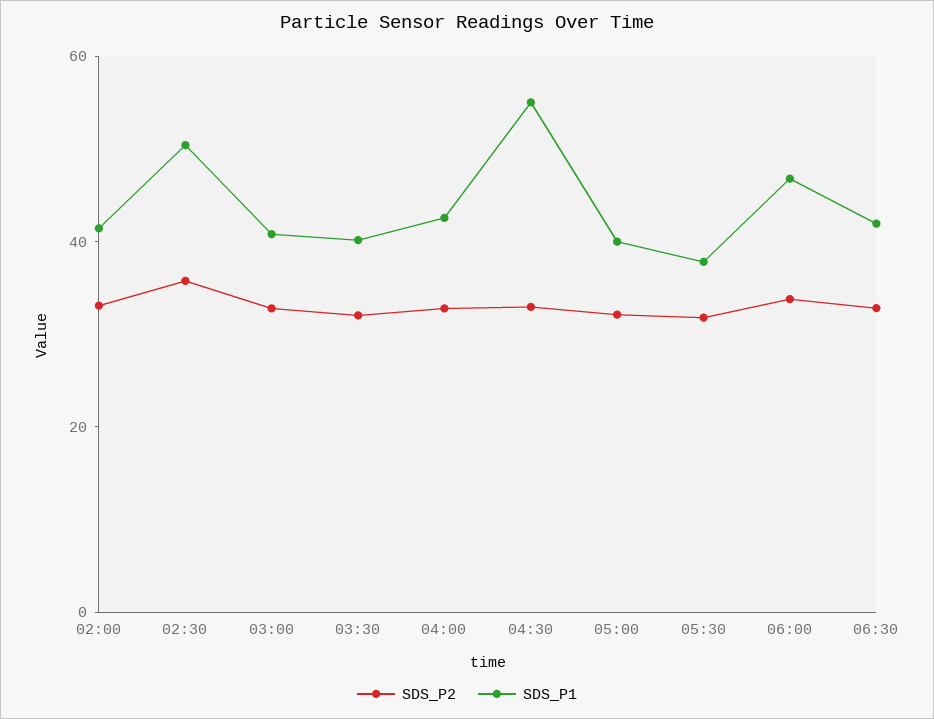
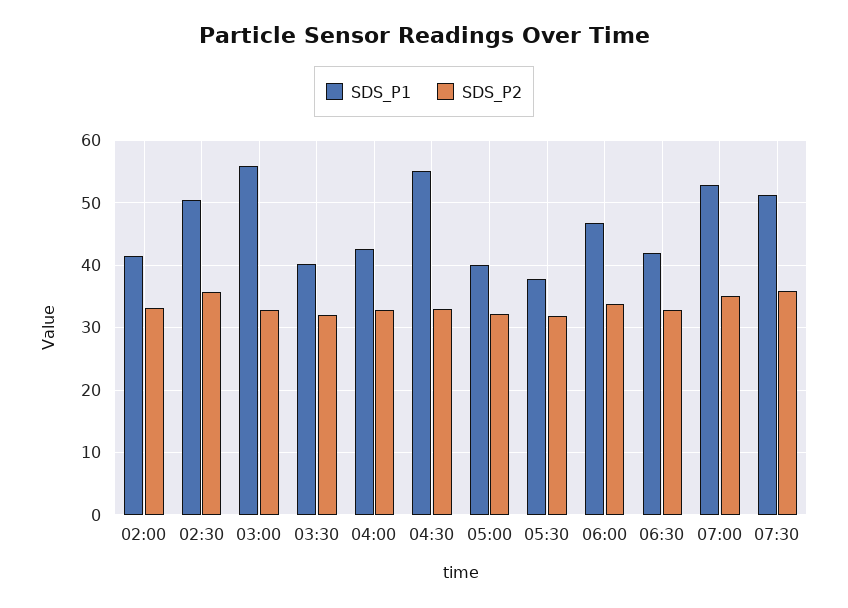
SDS_P1, 03:00: 40 -> 56
SDS_P1, 07:00: none -> 53
SDS_P2, 07:00: none -> 35
SDS_P1, 07:30: none -> 51
SDS_P2, 07:30: none -> 36

